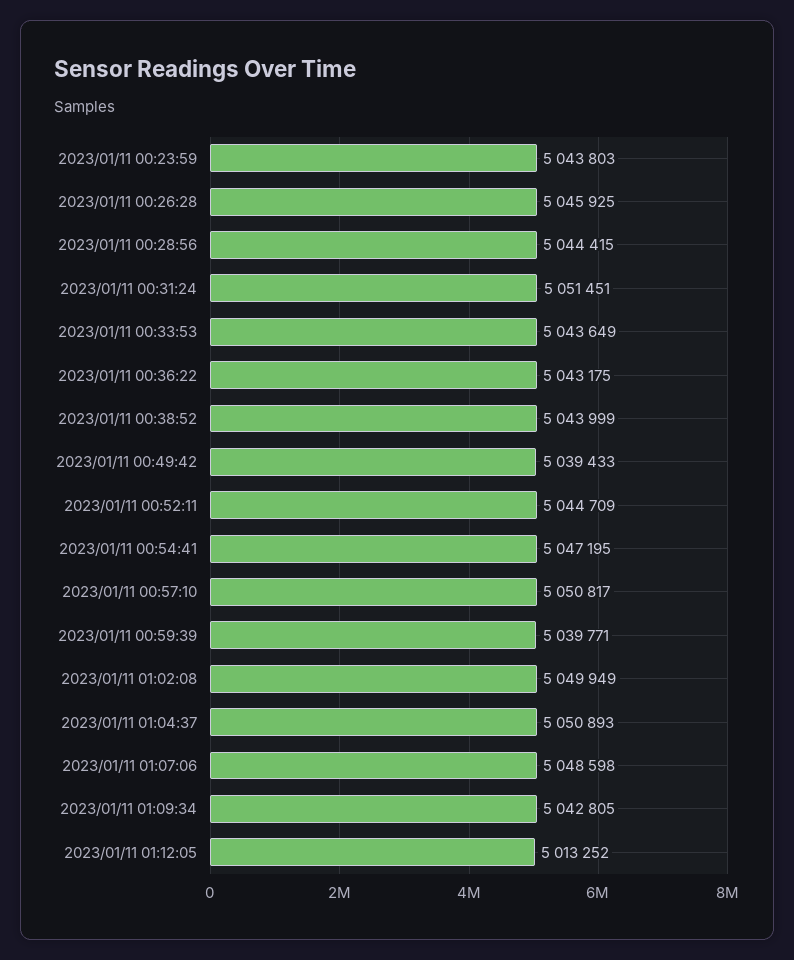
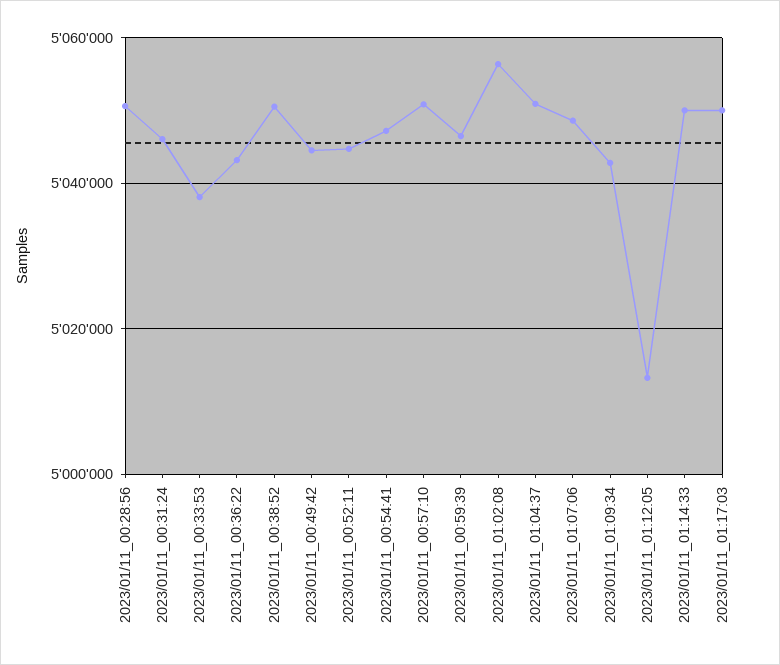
2023/01/11 00:23:59: 5043803 -> none
2023/01/11 00:26:28: 5045925 -> none
2023/01/11 00:28:56: 5044415 -> 5050000
2023/01/11 00:31:24: 5051451 -> 5046000
2023/01/11 00:33:53: 5043649 -> 5038000
2023/01/11 00:38:52: 5043999 -> 5050000
2023/01/11 00:49:42: 5039433 -> 5044000
2023/01/11 00:59:39: 5039771 -> 5046000
2023/01/11 01:02:08: 5049949 -> 5056000
2023/01/11_01:14:33: none -> 5050000
2023/01/11_01:17:03: none -> 5050000

